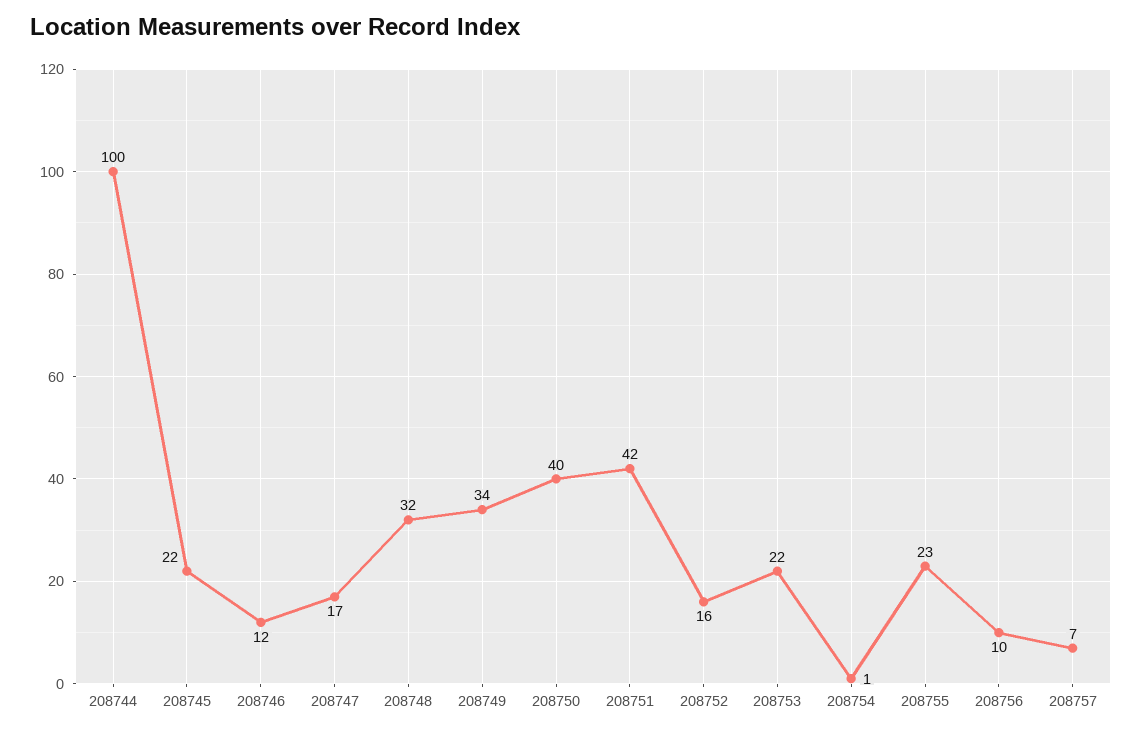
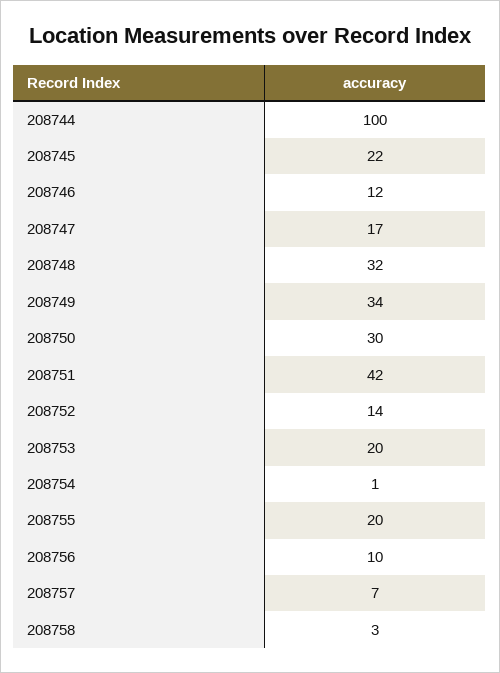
208750: 40 -> 30
208752: 16 -> 14
208753: 22 -> 20
208755: 23 -> 20
208758: none -> 3

